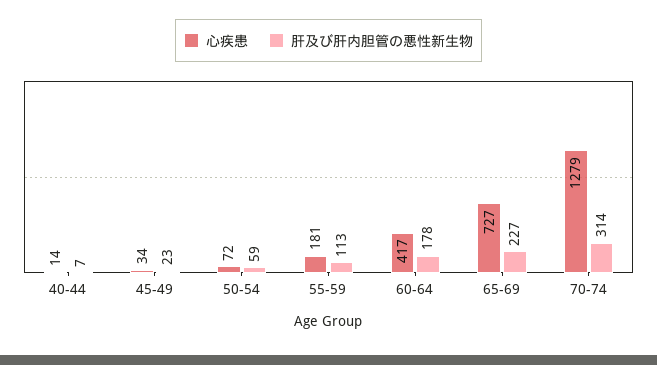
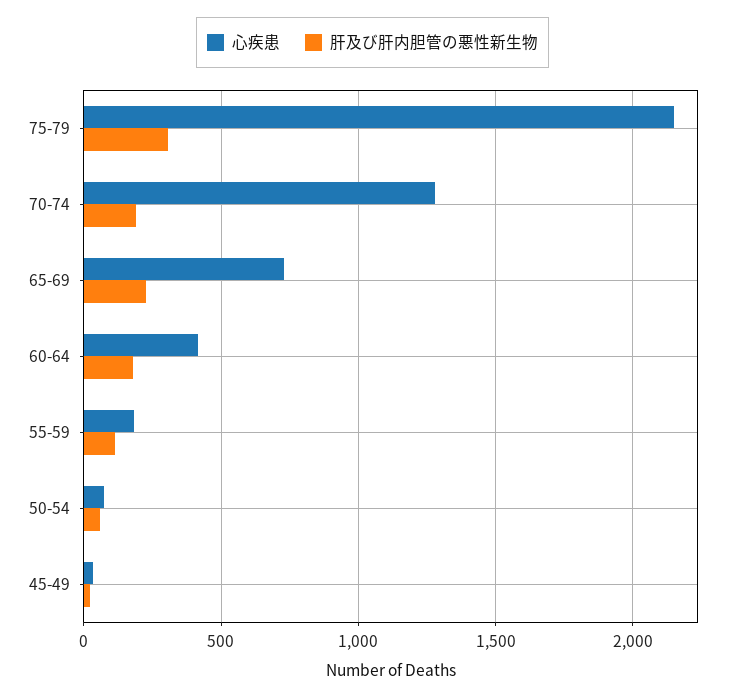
心疾患, 40-44: 14 -> none
肝及び肝内胆管の悪性新生物, 40-44: 7 -> none
肝及び肝内胆管の悪性新生物, 70-74: 314 -> 200
心疾患, 75-79: none -> 2150
肝及び肝内胆管の悪性新生物, 75-79: none -> 300

